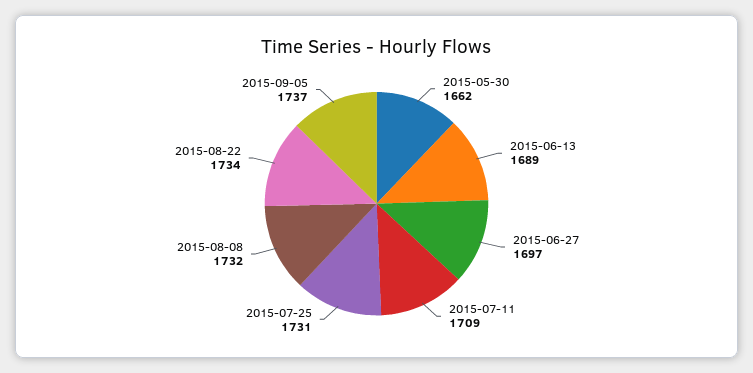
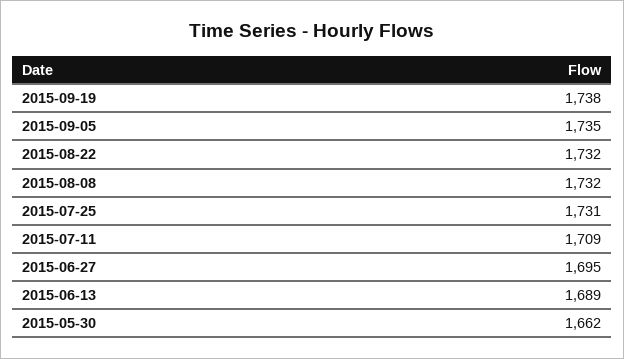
2015-06-27: 1697 -> 1695
2015-08-22: 1734 -> 1732
2015-09-05: 1737 -> 1735
2015-09-19: none -> 1738

